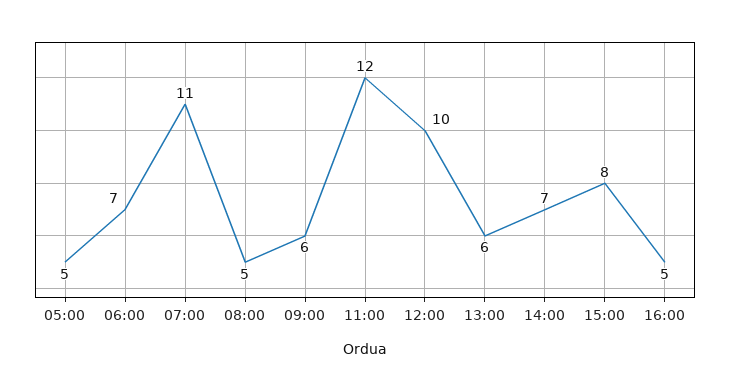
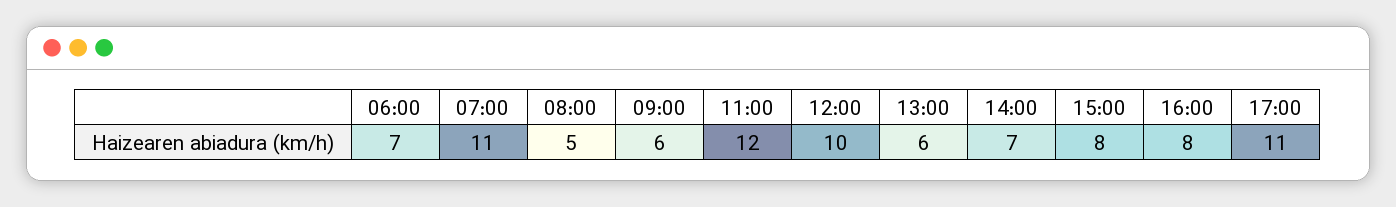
05:00: 5 -> none
16:00: 5 -> 8
17:00: none -> 11

